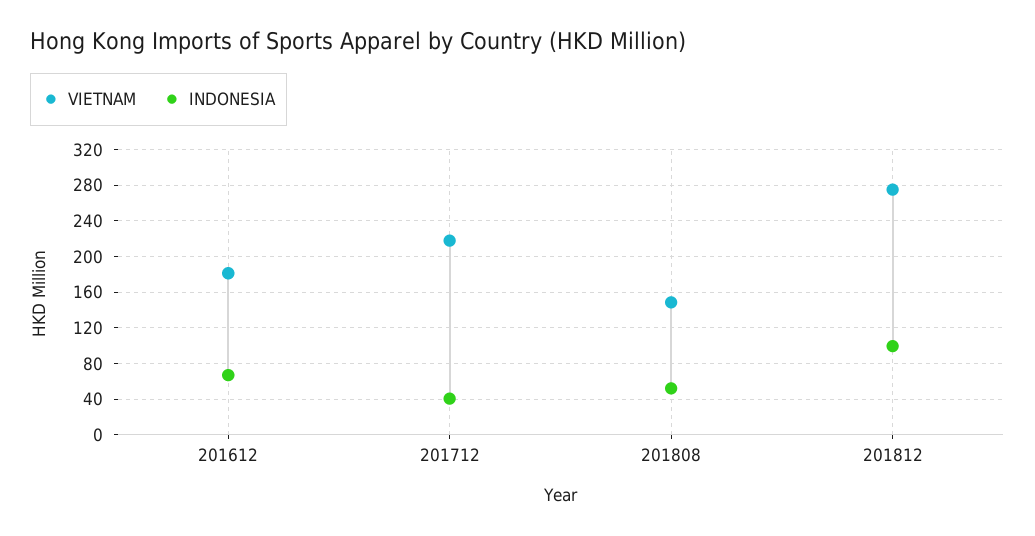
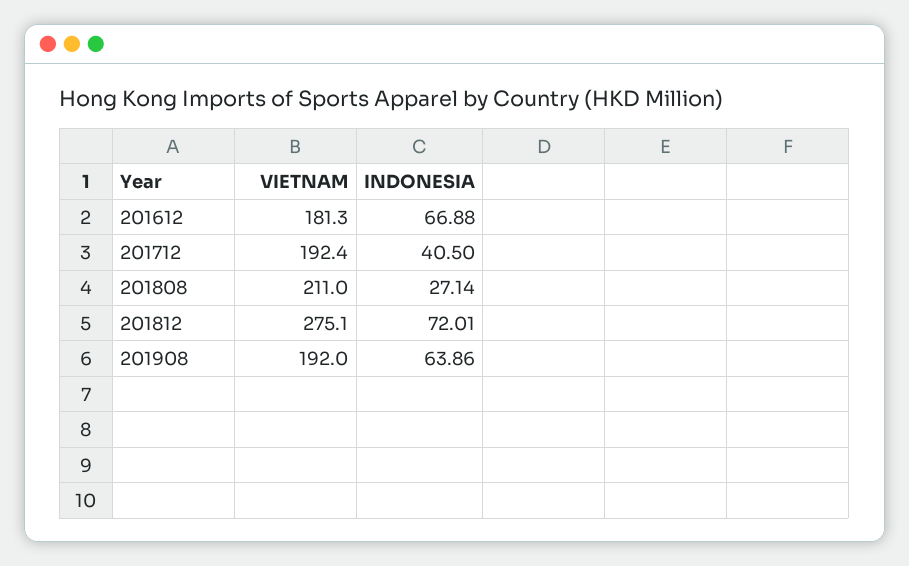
VIETNAM, 201712: 220 -> 192.4
VIETNAM, 201808: 150 -> 211
INDONESIA, 201808: 50 -> 27.14
INDONESIA, 201812: 100 -> 72.01
VIETNAM, 201908: none -> 192
INDONESIA, 201908: none -> 63.86

